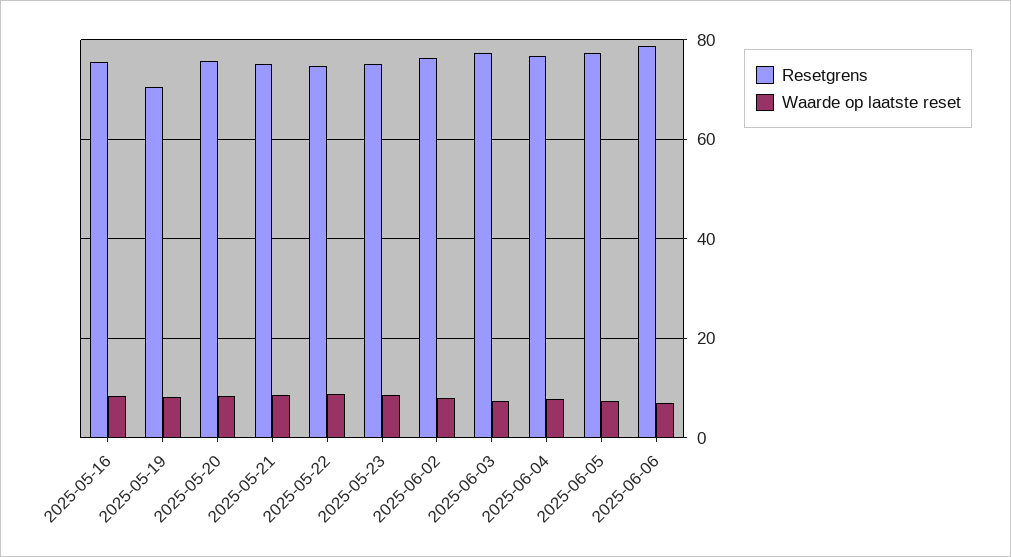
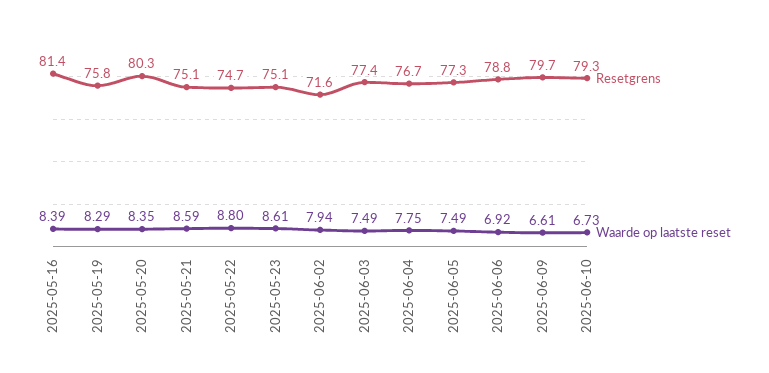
Resetgrens, 2025-05-16: 76 -> 81.4
Resetgrens, 2025-05-19: 70 -> 75.8
Resetgrens, 2025-05-20: 76 -> 80.3
Resetgrens, 2025-06-02: 76 -> 71.6
Resetgrens, 2025-06-09: none -> 79.7
Waarde op laatste reset, 2025-06-09: none -> 6.61
Resetgrens, 2025-06-10: none -> 79.3
Waarde op laatste reset, 2025-06-10: none -> 6.73

